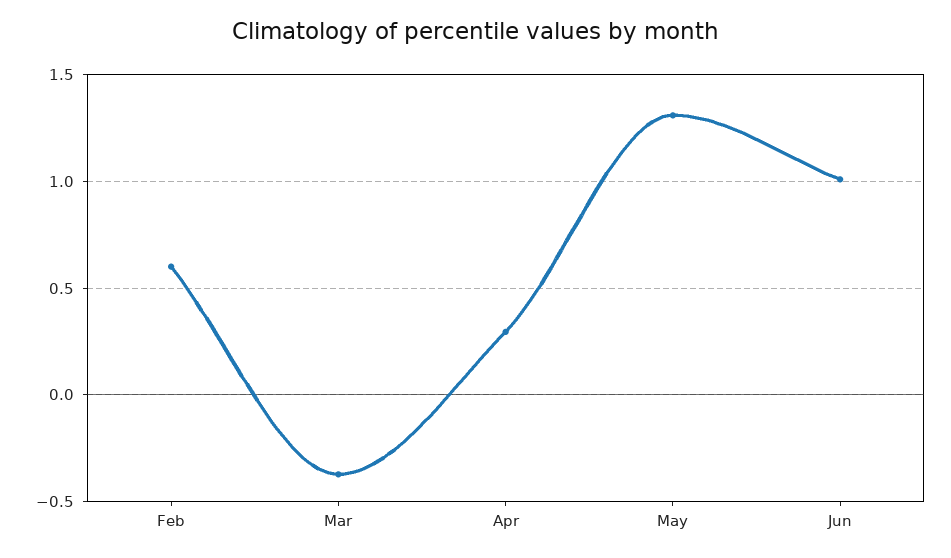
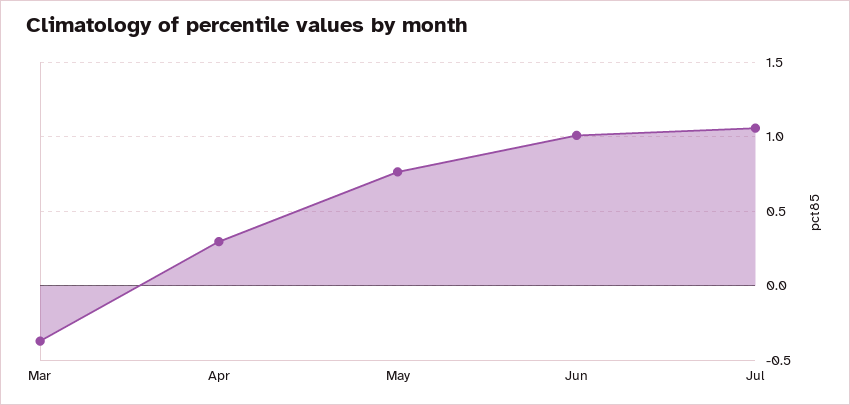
Feb: 0.6 -> none
May: 1.3 -> 0.75
Jul: none -> 1.05

